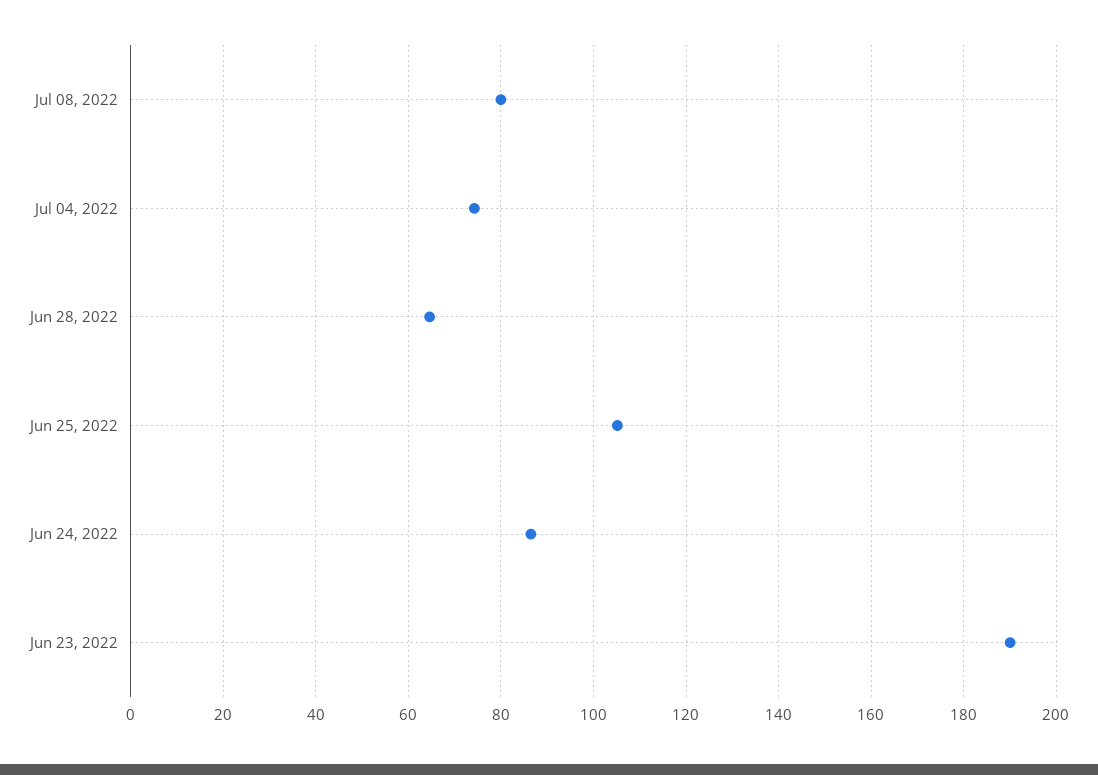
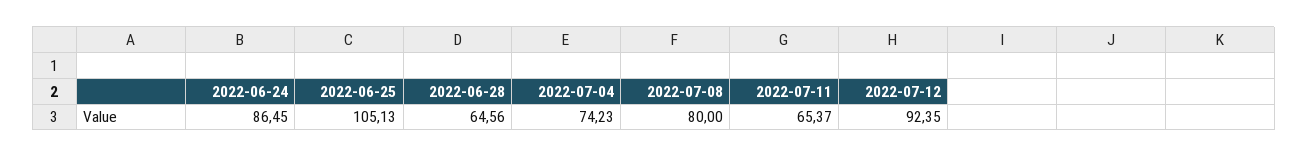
Jun 23, 2022: 190 -> none
2022-07-11: none -> 65.37
2022-07-12: none -> 92.35

